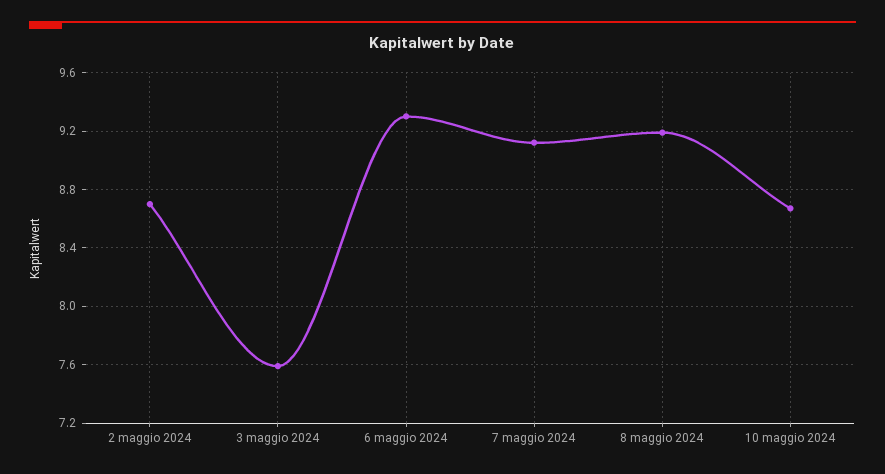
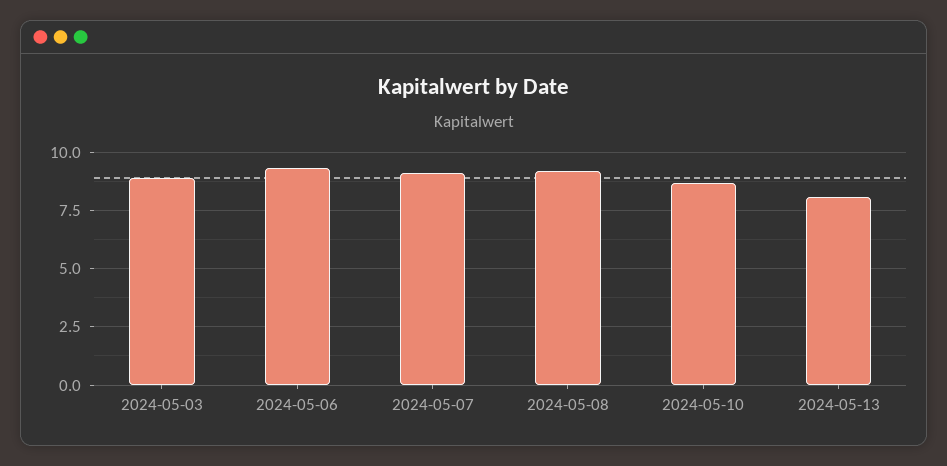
2 maggio 2024: 8.7 -> none
3 maggio 2024: 7.6 -> 9
2024-05-13: none -> 8

